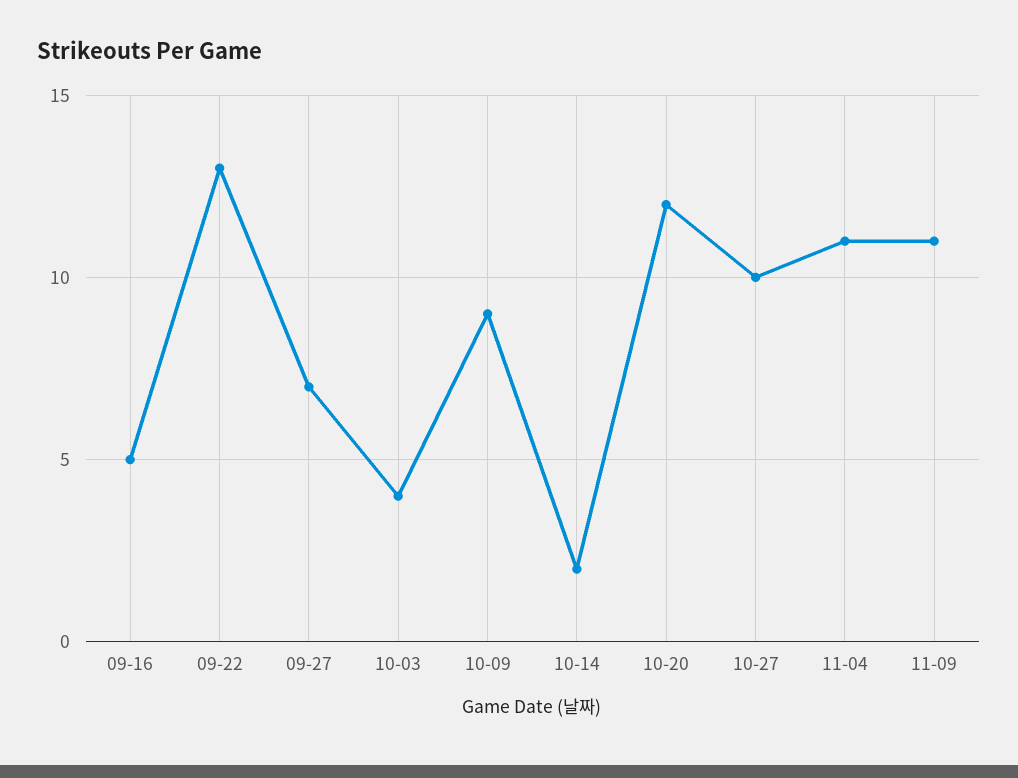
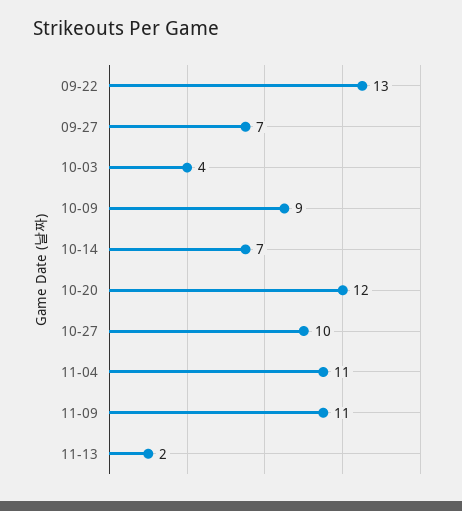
09-16: 5 -> none
10-14: 2 -> 7
11-13: none -> 2

